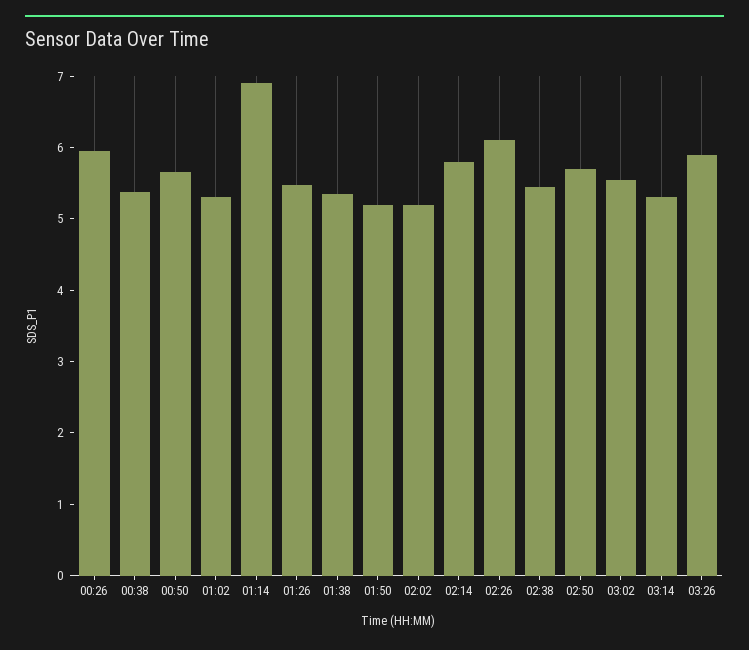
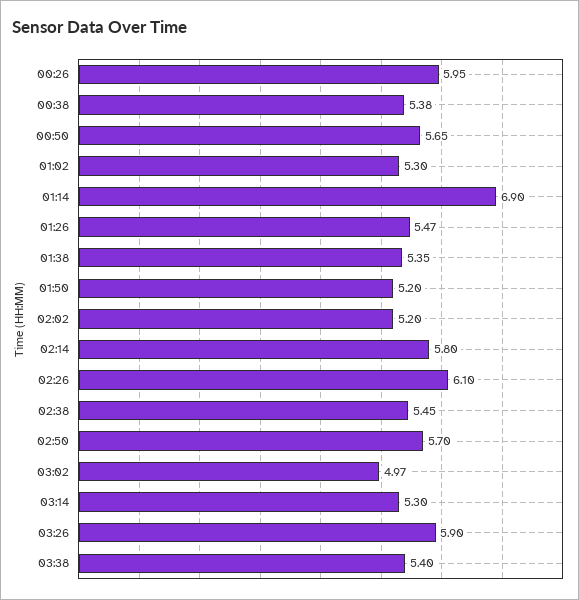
03:02: 5.6 -> 4.97
03:38: none -> 5.4

